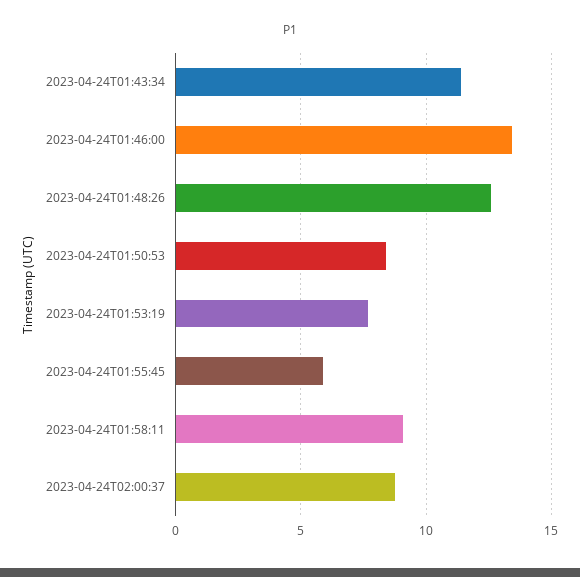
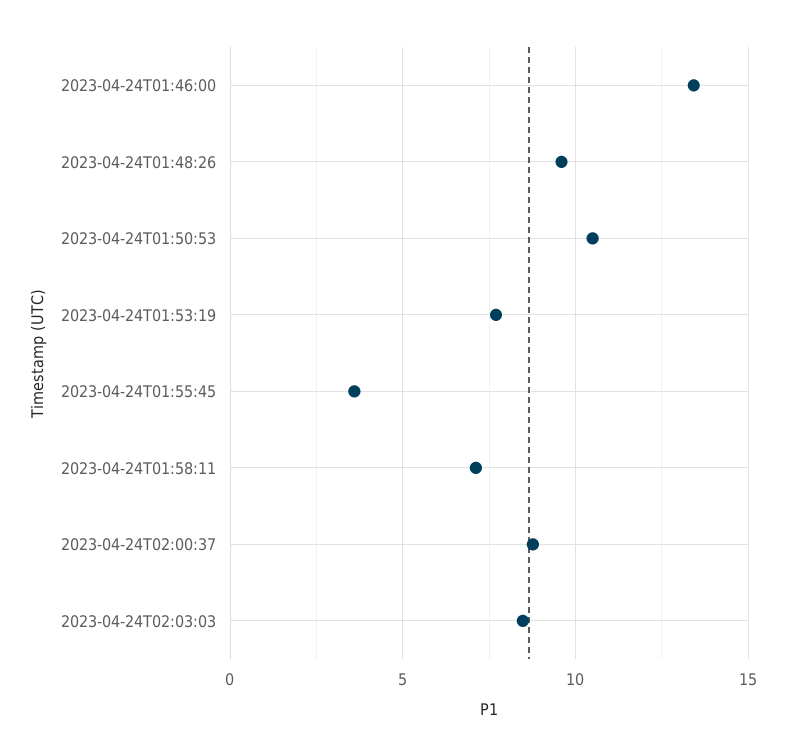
2023-04-24T01:43:34: 11.5 -> none
2023-04-24T01:48:26: 12.5 -> 9.5
2023-04-24T01:50:53: 8.5 -> 10.5
2023-04-24T01:55:45: 6 -> 3.5
2023-04-24T01:58:11: 9 -> 7
2023-04-24T02:03:03: none -> 8.5

